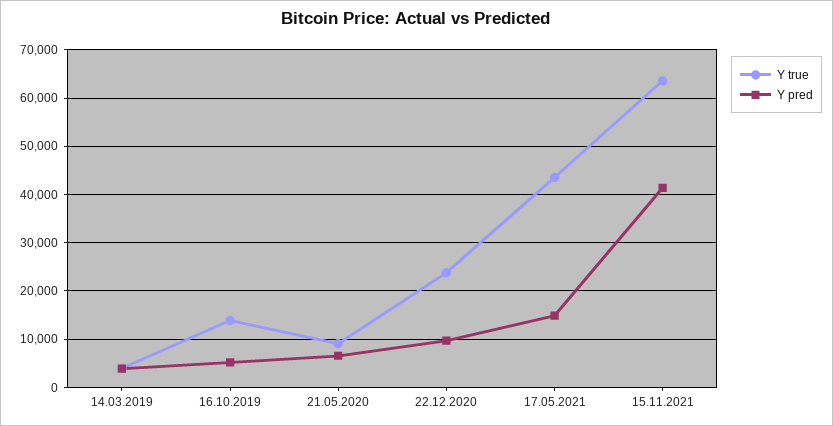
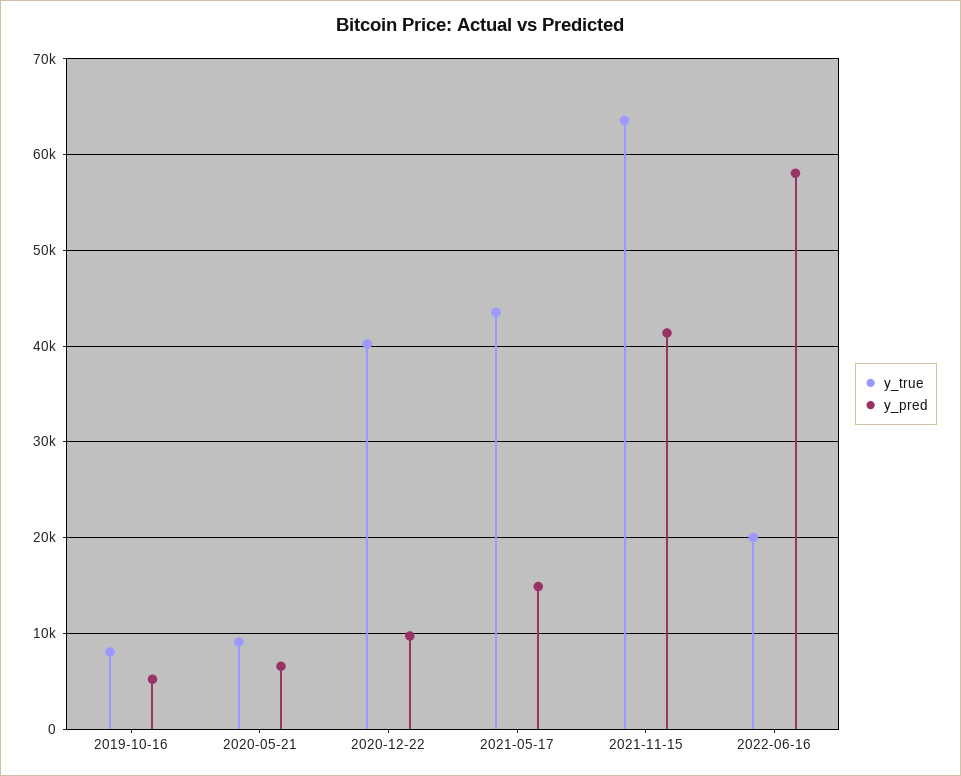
Y true, 14.03.2019: 4000 -> none
Y pred, 14.03.2019: 4000 -> none
Y true, 16.10.2019: 14000 -> 8000
Y true, 22.12.2020: 24000 -> 40000
Y true, 2022-06-16: none -> 20000
Y pred, 2022-06-16: none -> 58000

